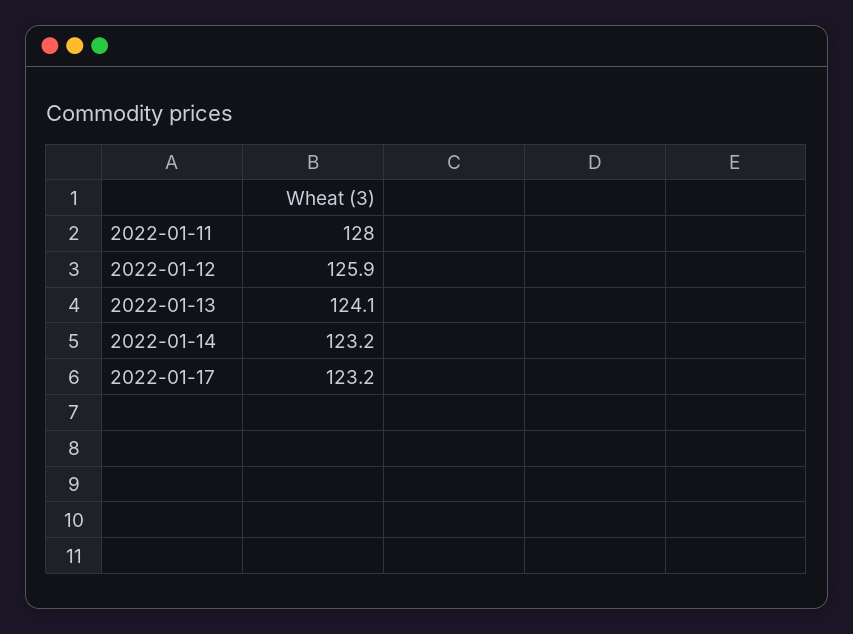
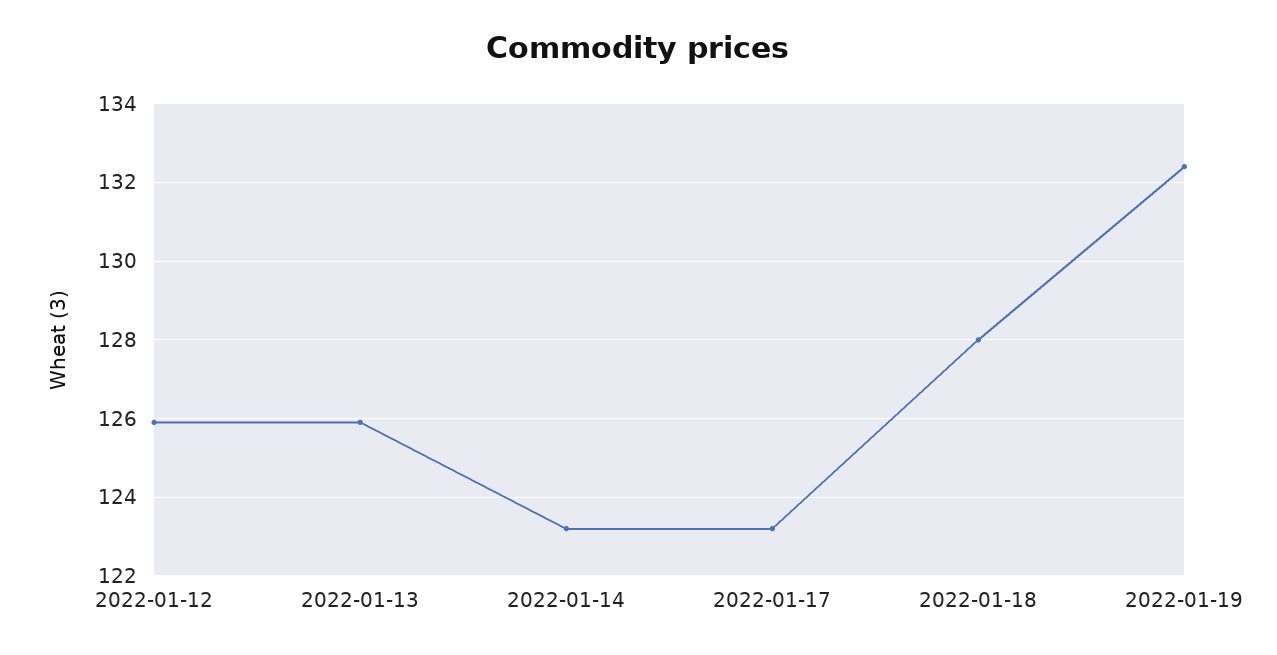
2022-01-11: 128 -> none
2022-01-13: 124.1 -> 126
2022-01-18: none -> 128
2022-01-19: none -> 132.5

